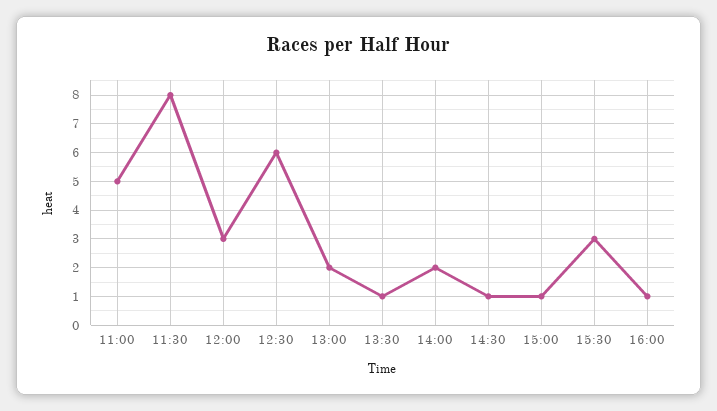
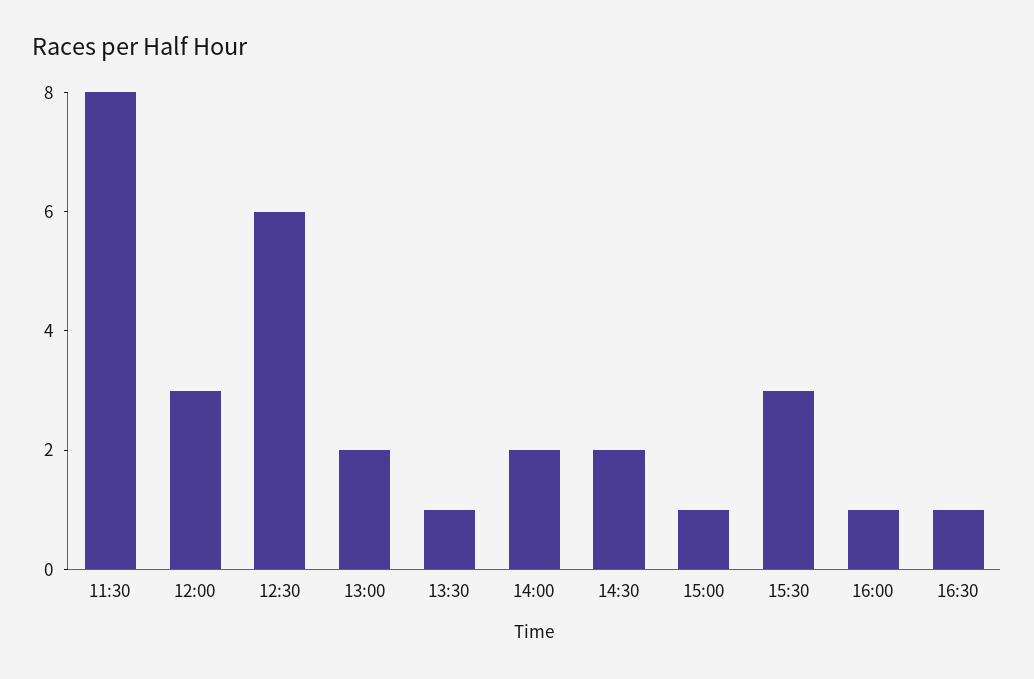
11:00: 5 -> none
14:30: 1 -> 2
16:30: none -> 1

